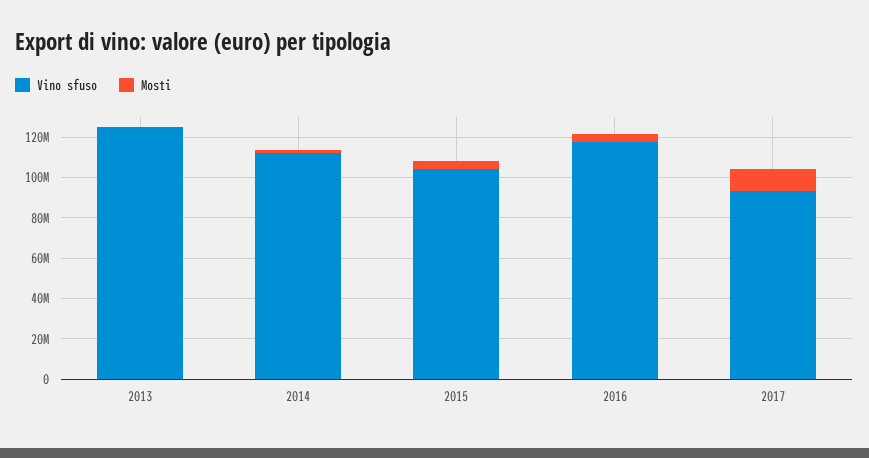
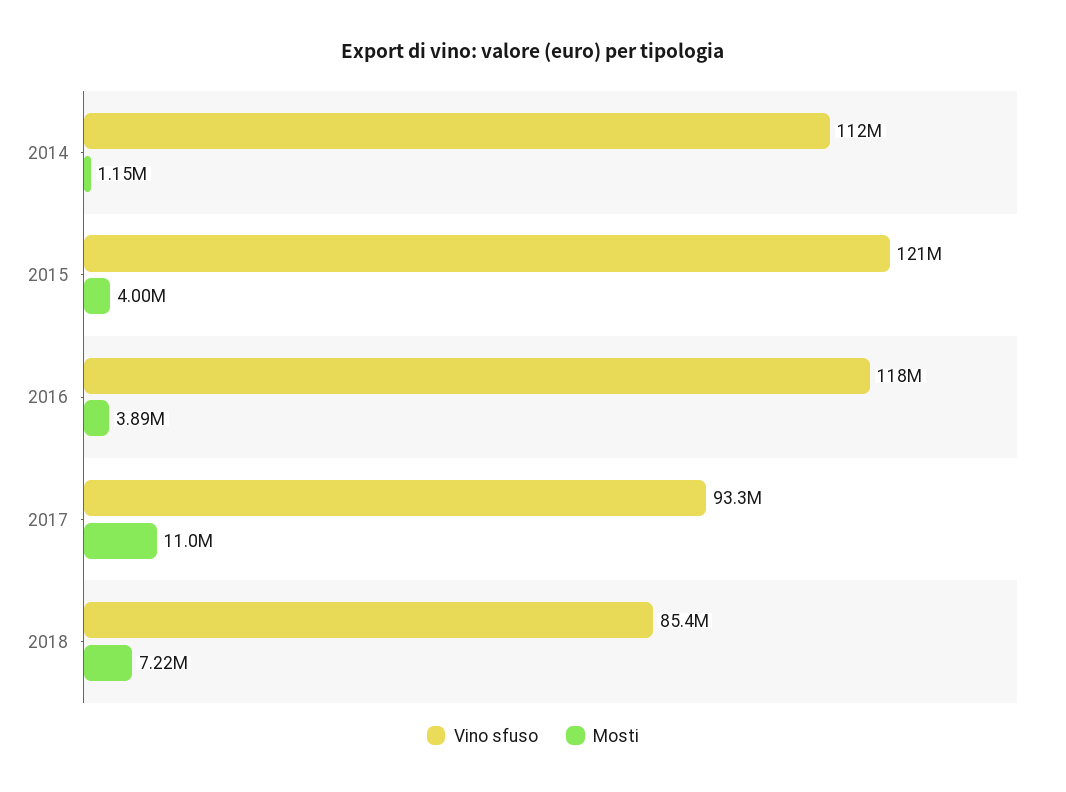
Vino sfuso, 2013: 125000000 -> none
Mosti, 2013: 0 -> none
Vino sfuso, 2015: 105000000 -> 121000000
Vino sfuso, 2018: none -> 85400000
Mosti, 2018: none -> 7220000

